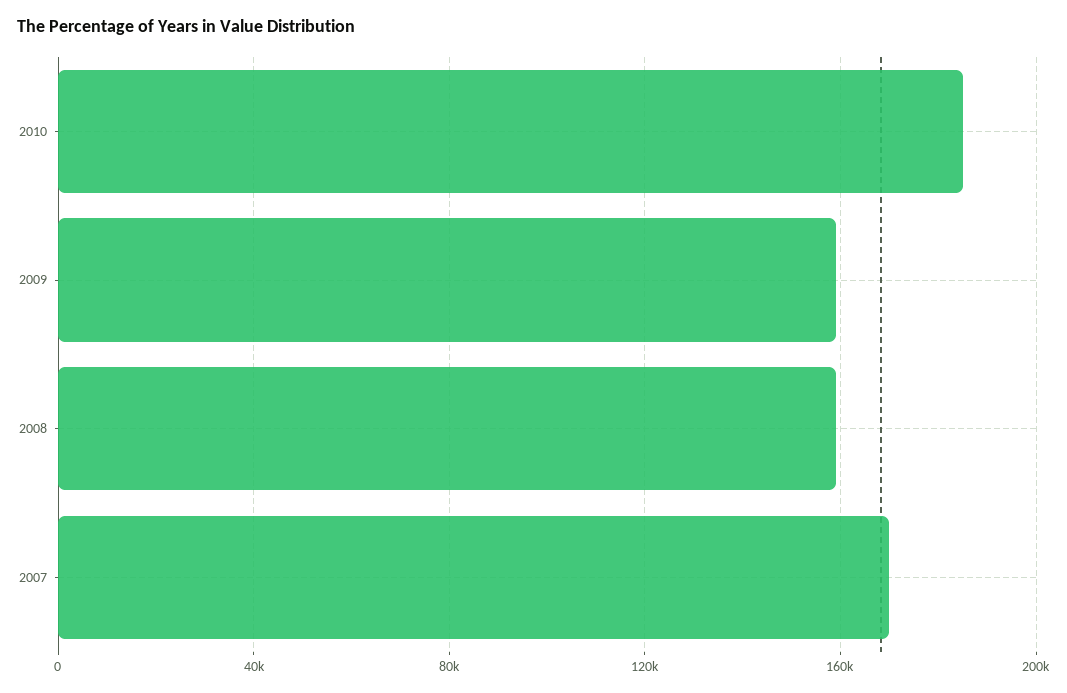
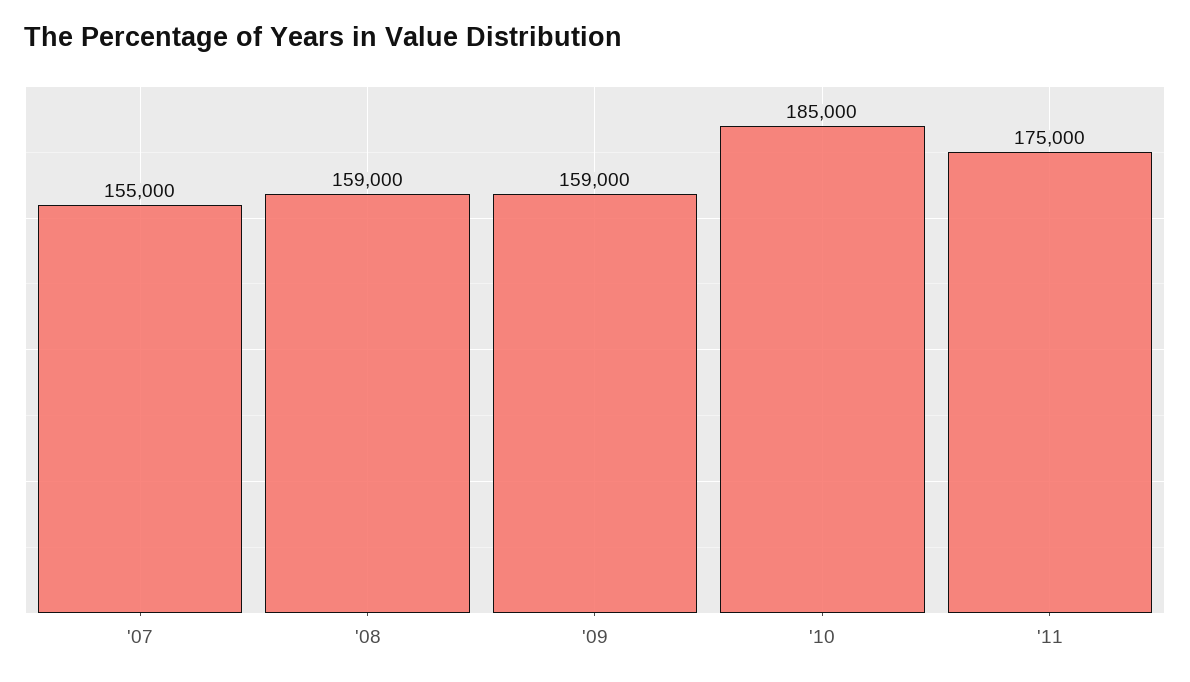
2007: 170000 -> 155000
'11: none -> 175000

